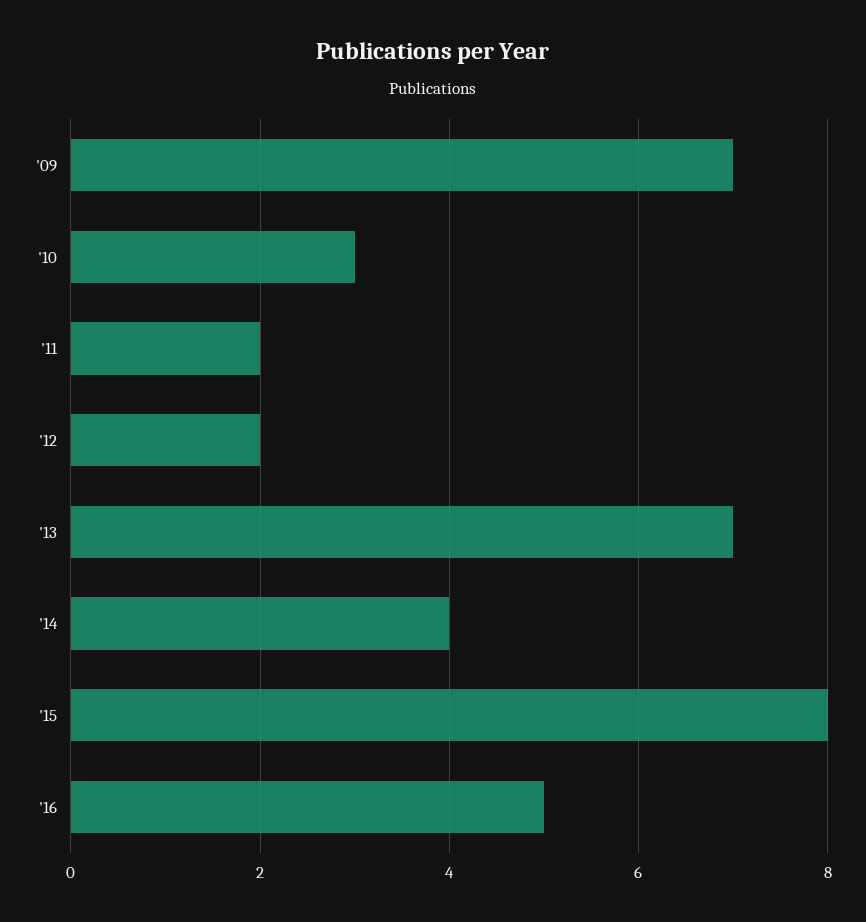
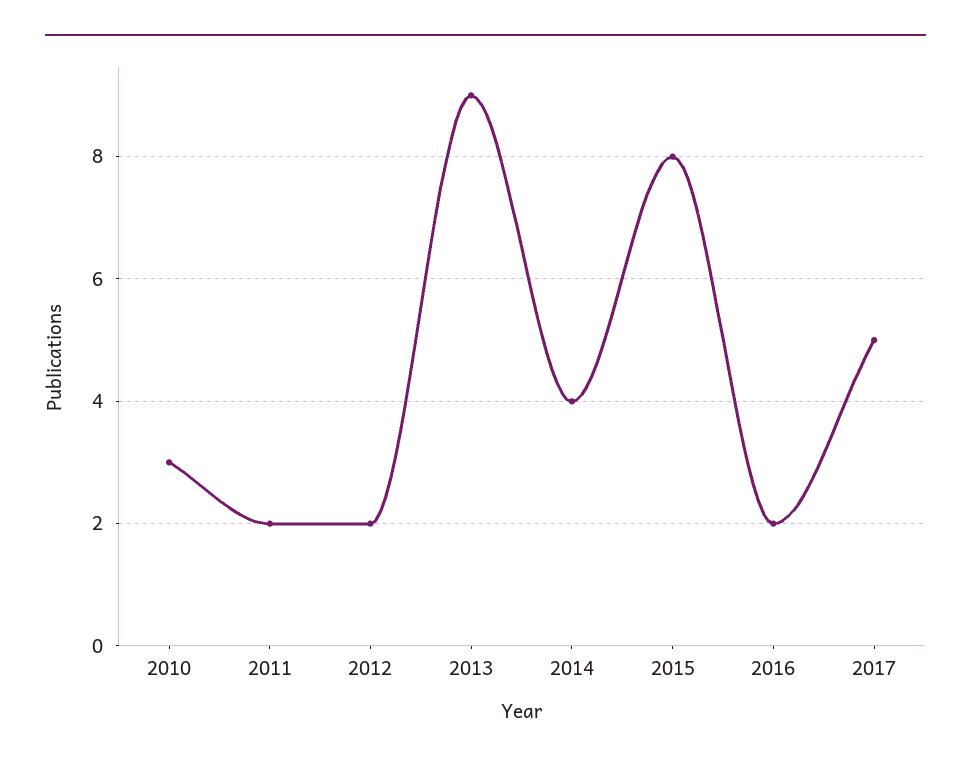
'09: 7 -> none
'13: 7 -> 9
'16: 5 -> 2
2017: none -> 5

